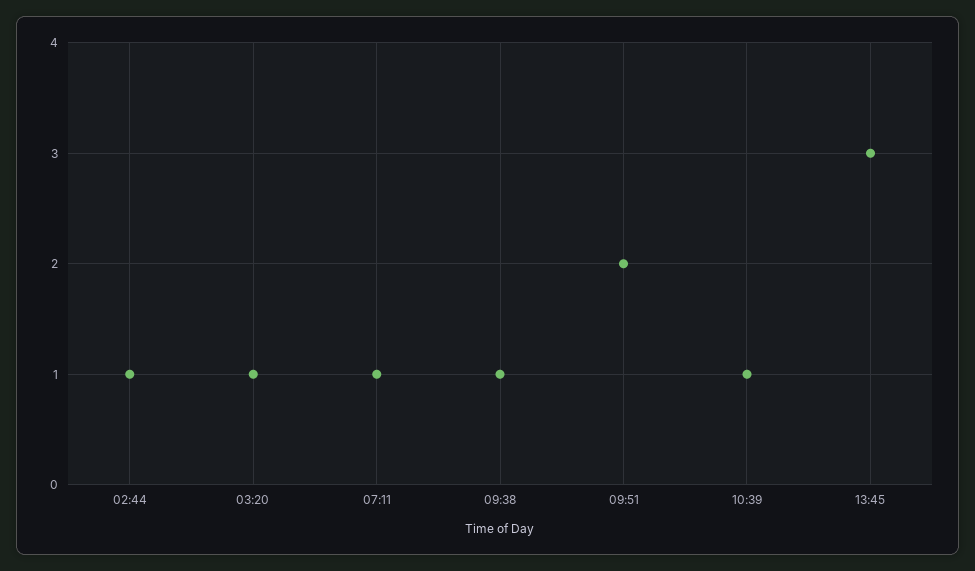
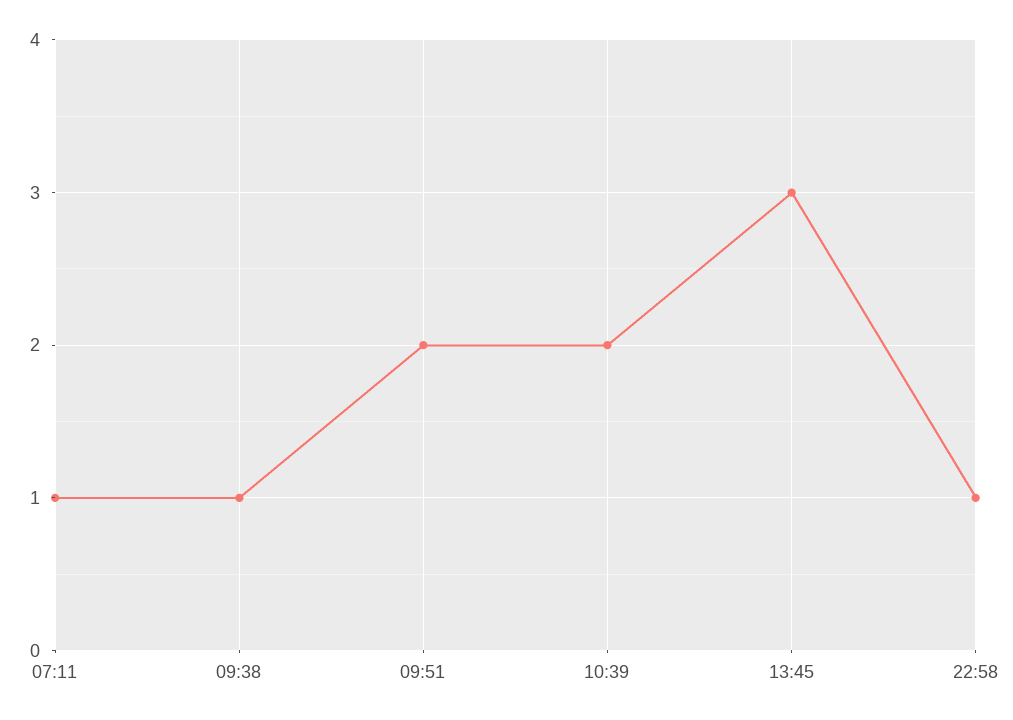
02:44: 1 -> none
03:20: 1 -> none
10:39: 1 -> 2
22:58: none -> 1

